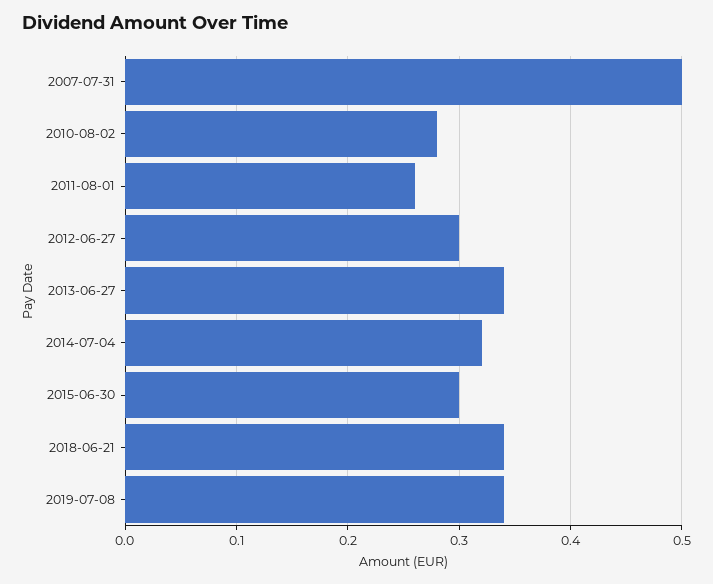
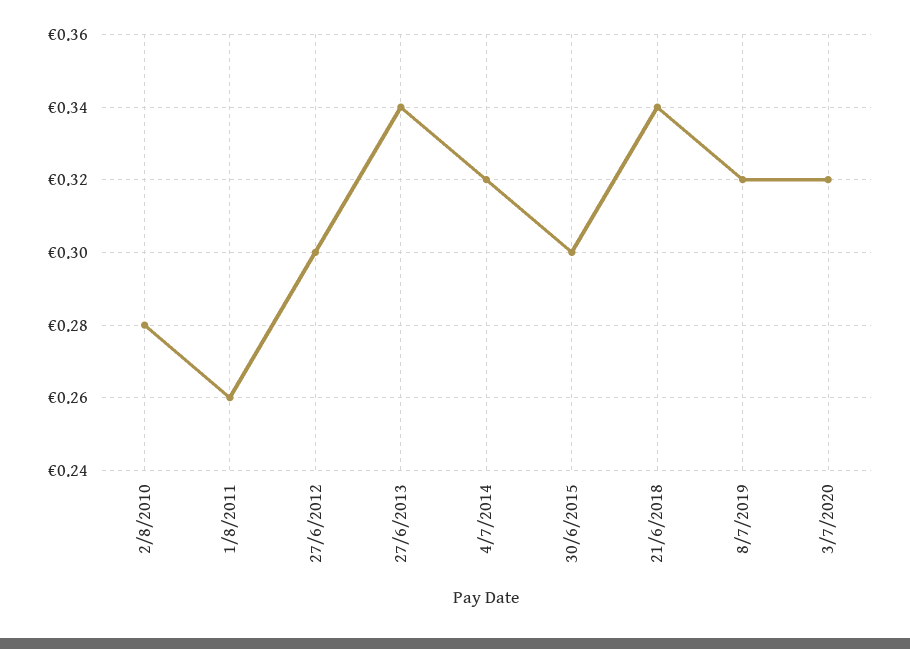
2007-07-31: 0.5 -> none
2019-07-08: 0.34 -> 0.32
3/7/2020: none -> 0.32

